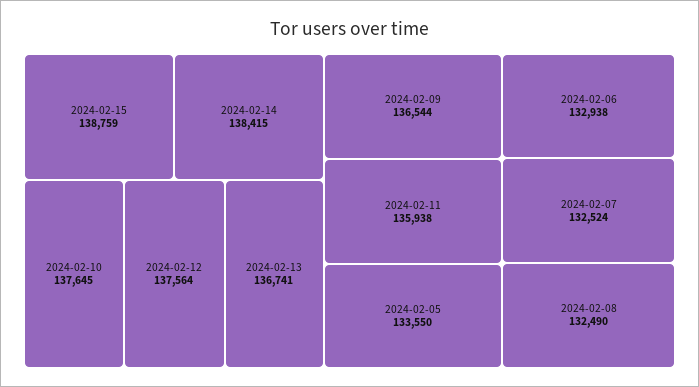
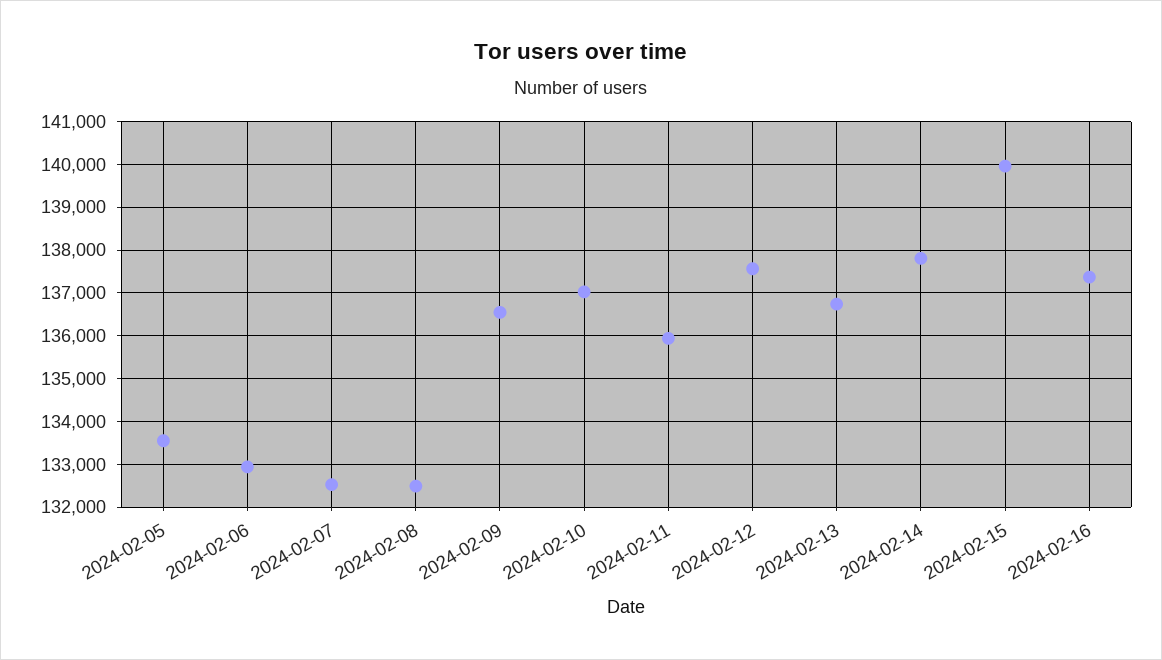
2024-02-15: 138759 -> 140000
2024-02-14: 138415 -> 137800
2024-02-10: 137645 -> 137000
2024-02-16: none -> 137400

